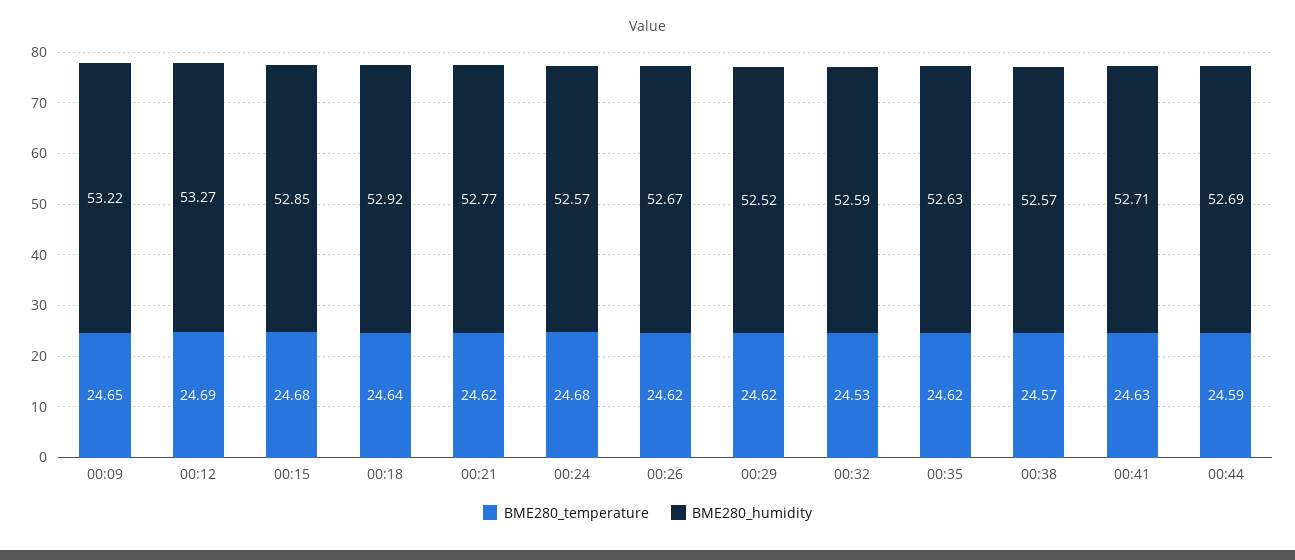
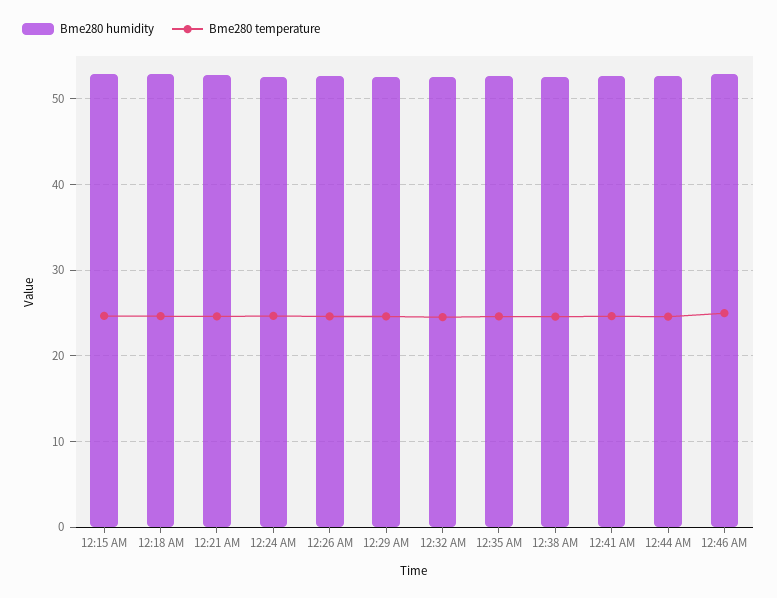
BME280_temperature, 00:09: 24.65 -> none
BME280_humidity, 00:09: 53.22 -> none
BME280_temperature, 00:12: 24.69 -> none
BME280_humidity, 00:12: 53.27 -> none
BME280_humidity, 12:46 AM: none -> 53
BME280_temperature, 12:46 AM: none -> 25

